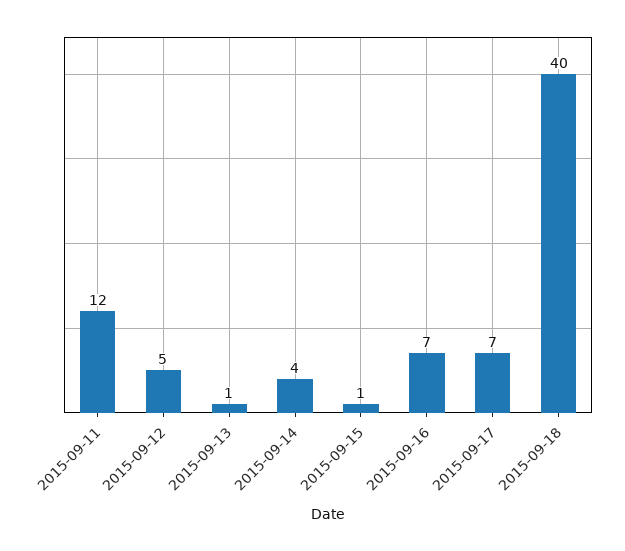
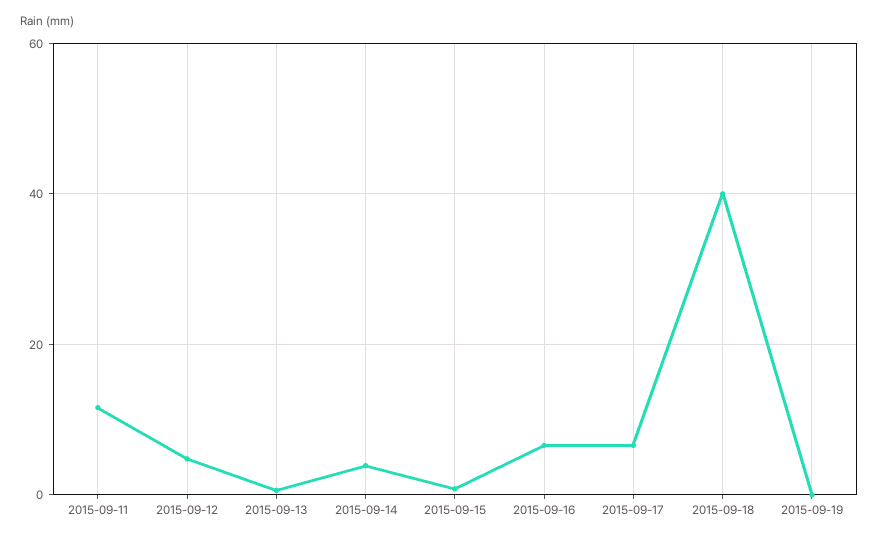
2015-09-19: none -> 0

